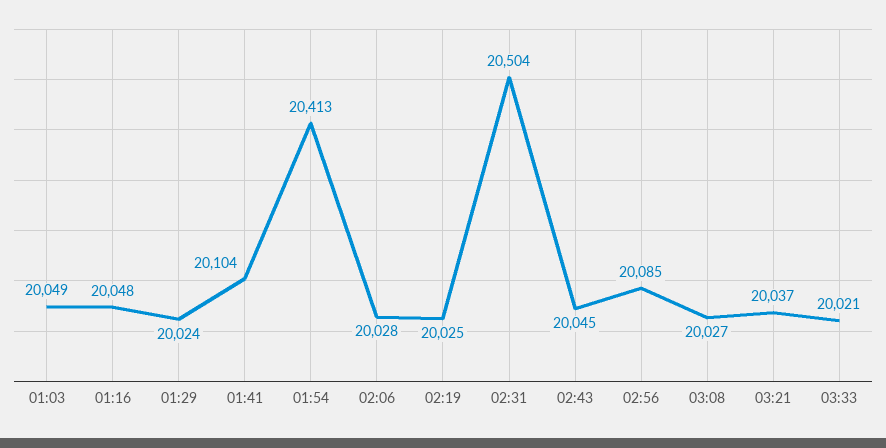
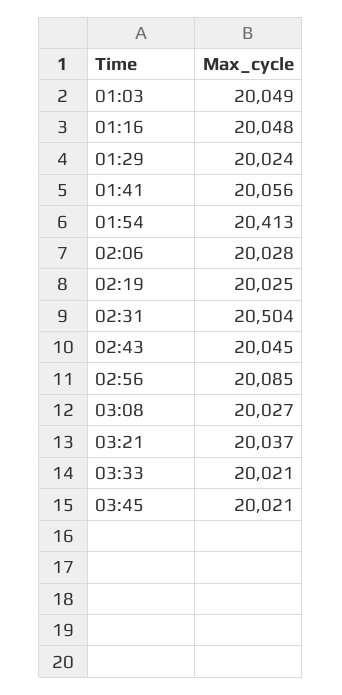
01:41: 20104 -> 20056
03:45: none -> 20021

